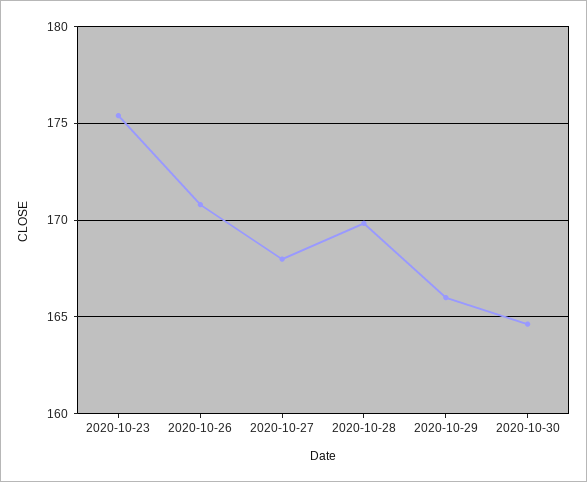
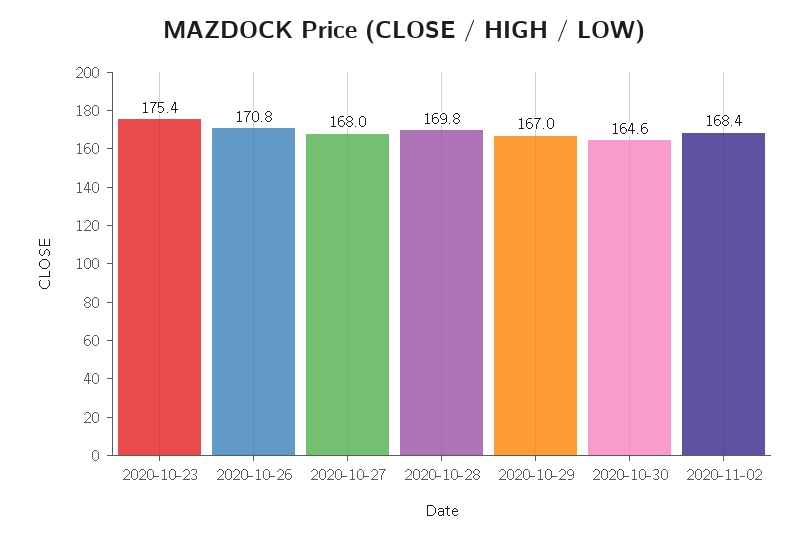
2020-10-29: 166 -> 167
2020-11-02: none -> 168.4

